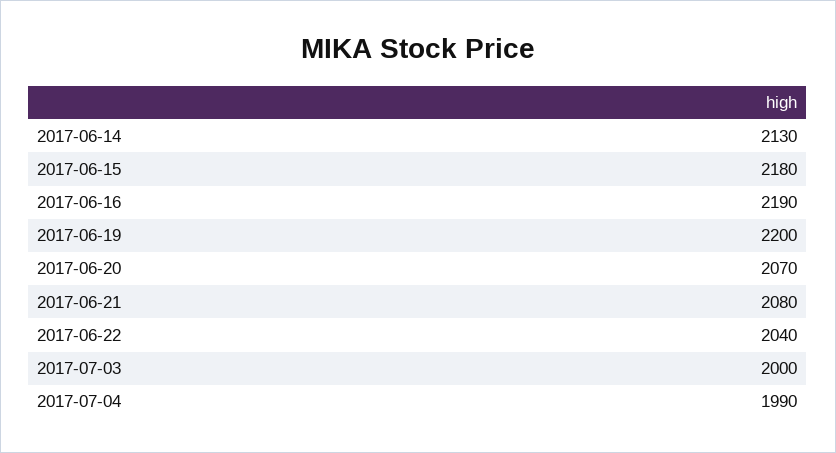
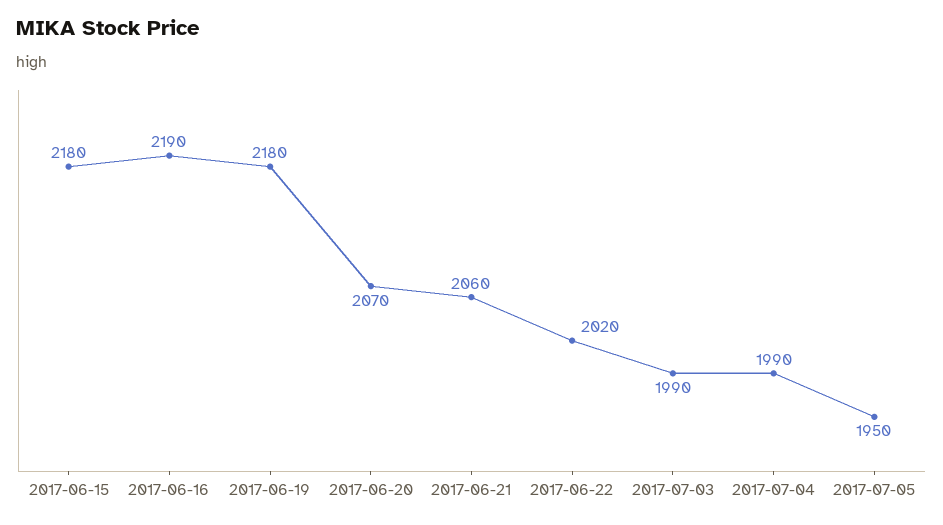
2017-06-14: 2130 -> none
2017-06-19: 2200 -> 2180
2017-06-21: 2080 -> 2060
2017-06-22: 2040 -> 2020
2017-07-03: 2000 -> 1990
2017-07-05: none -> 1950

